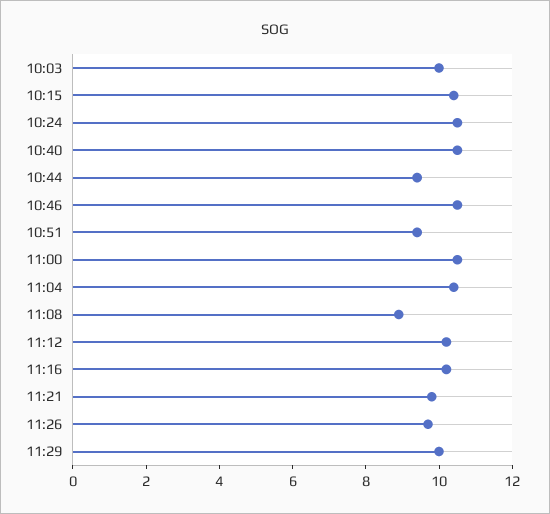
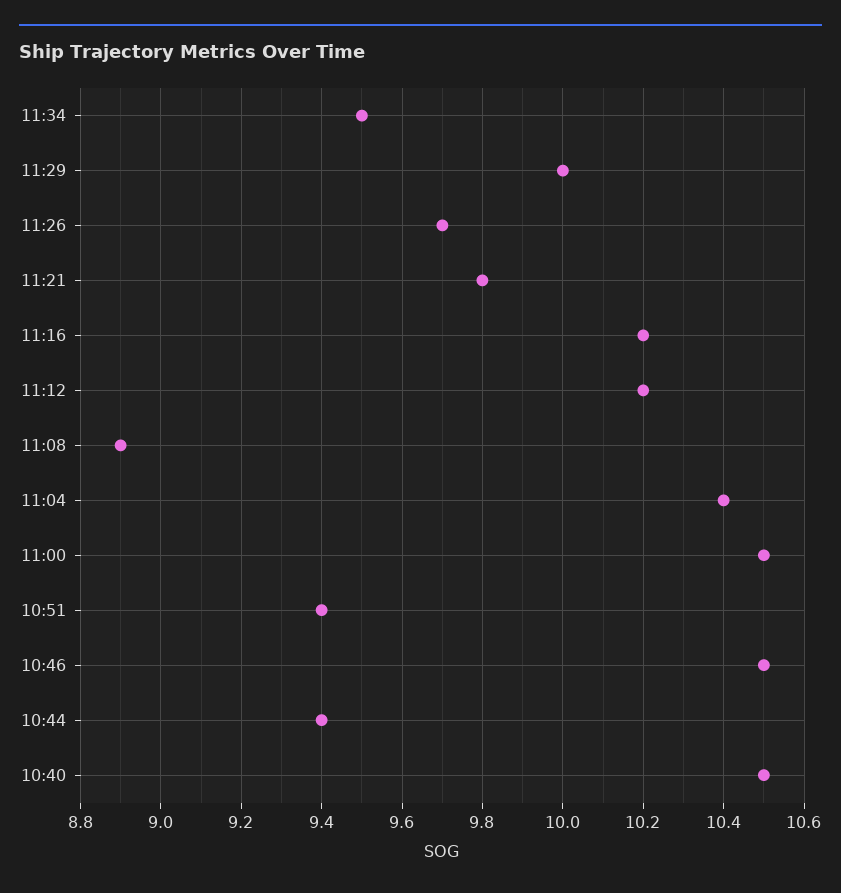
10:03: 10 -> none
10:15: 10.5 -> none
10:24: 10.5 -> none
11:34: none -> 9.5

